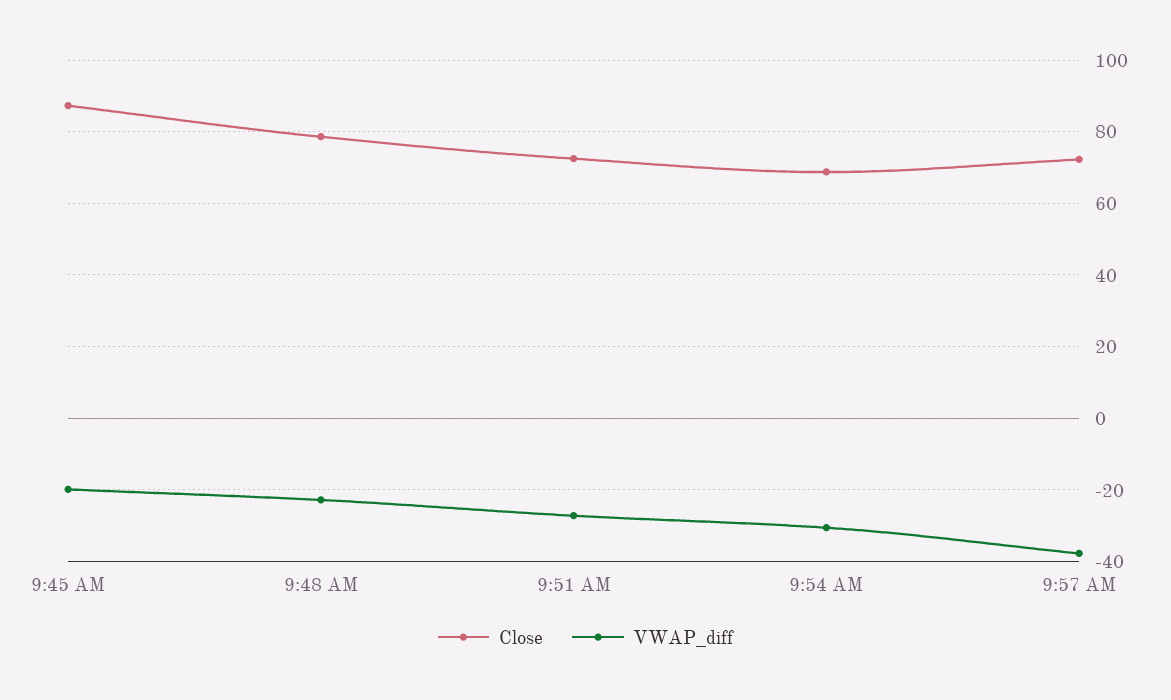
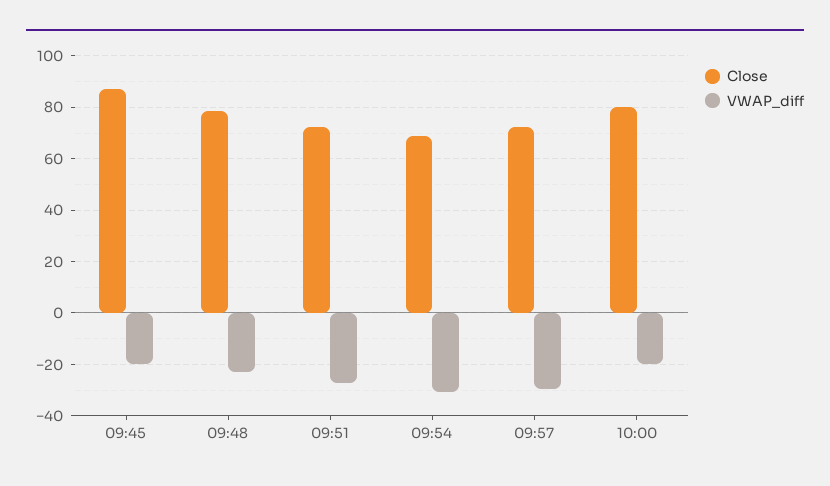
VWAP_diff, 9:57 AM: -38 -> -30
Close, 10:00: none -> 80
VWAP_diff, 10:00: none -> -20

